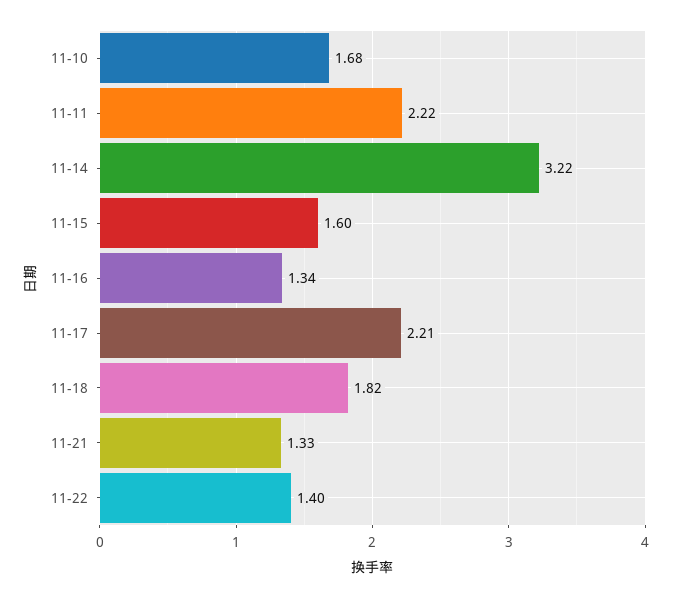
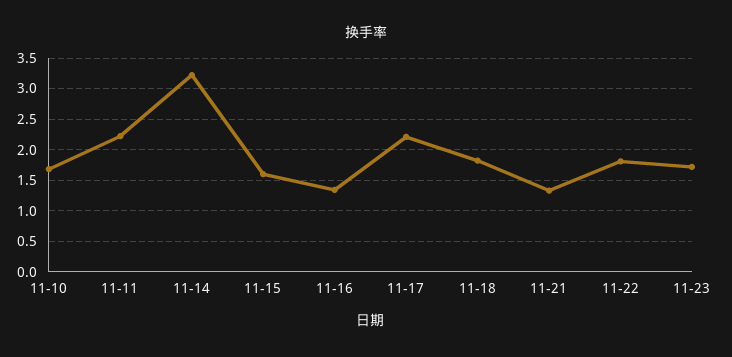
11-22: 1.4 -> 1.8
11-23: none -> 1.7

